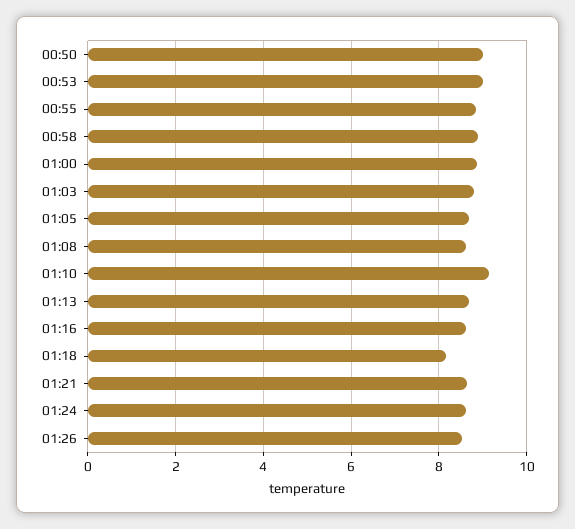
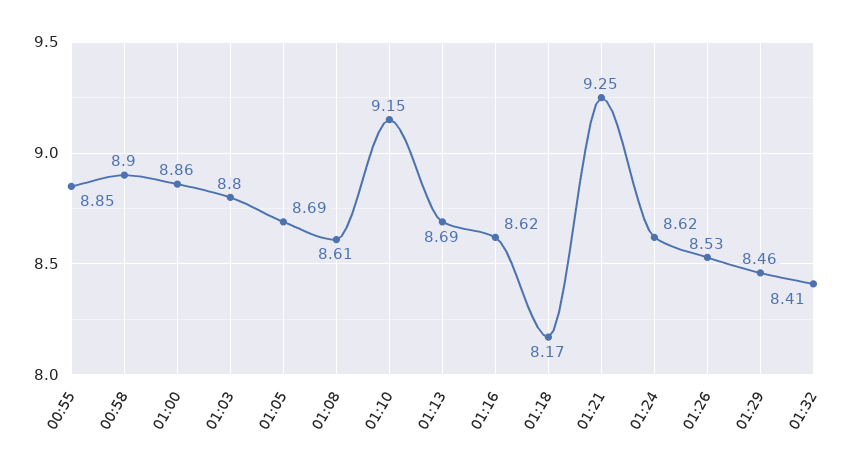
00:50: 9 -> none
00:53: 9 -> none
01:21: 8.6 -> 9.25
01:29: none -> 8.46
01:32: none -> 8.41

